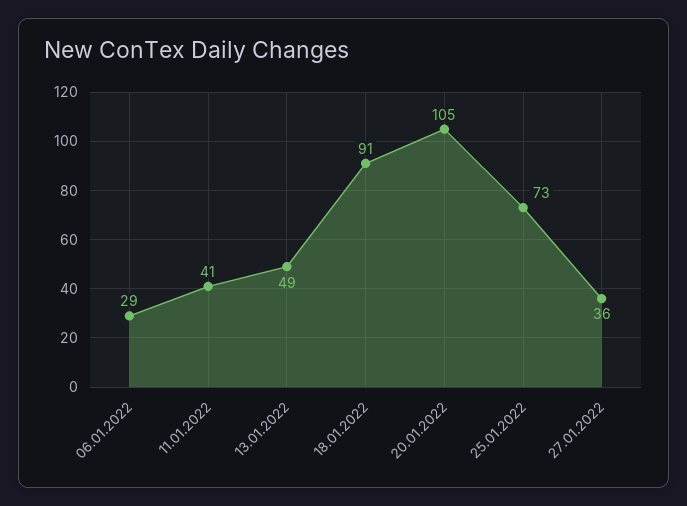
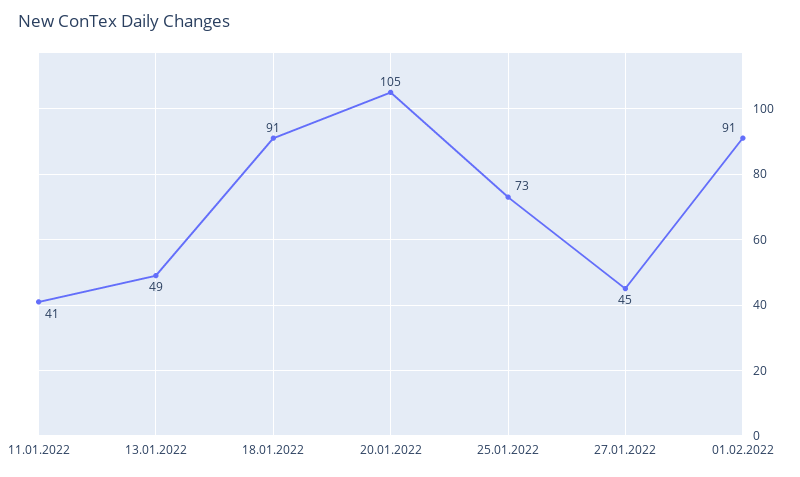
06.01.2022: 29 -> none
27.01.2022: 36 -> 45
01.02.2022: none -> 91

